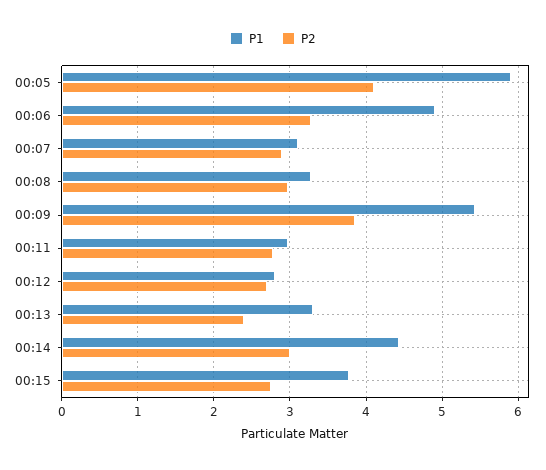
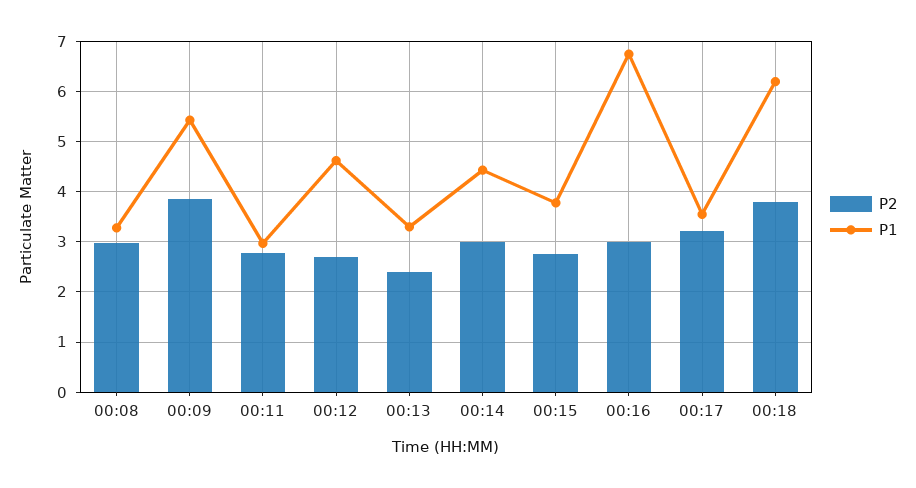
P1, 00:05: 5.9 -> none
P2, 00:05: 4.1 -> none
P1, 00:06: 4.9 -> none
P2, 00:06: 3.3 -> none
P1, 00:07: 3.1 -> none
P2, 00:07: 2.9 -> none
P1, 00:12: 2.8 -> 4.6
P2, 00:16: none -> 3
P1, 00:16: none -> 6.8
P2, 00:17: none -> 3.2
P1, 00:17: none -> 3.6
P2, 00:18: none -> 3.8
P1, 00:18: none -> 6.2

